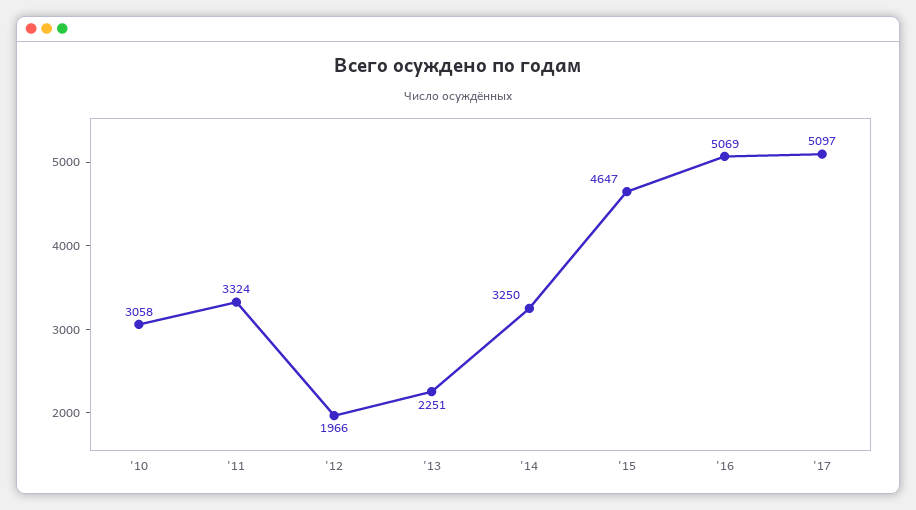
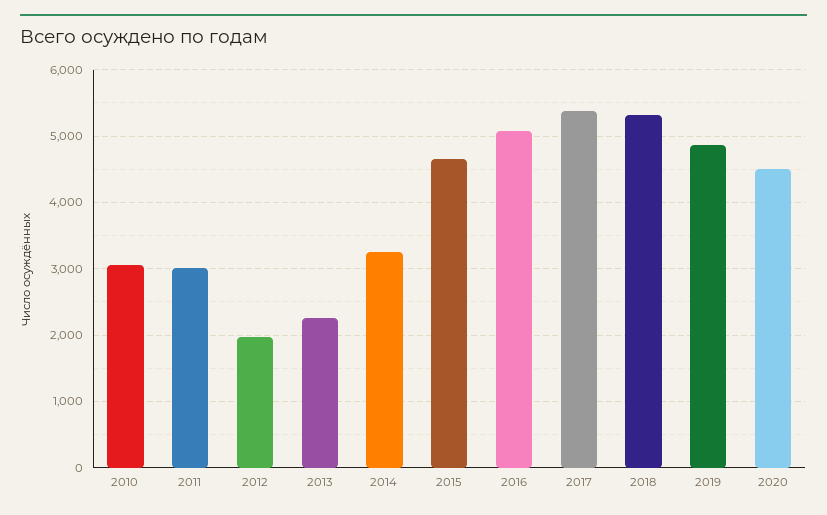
'11: 3324 -> 3000
'17: 5097 -> 5400
2018: none -> 5300
2019: none -> 4900
2020: none -> 4500

